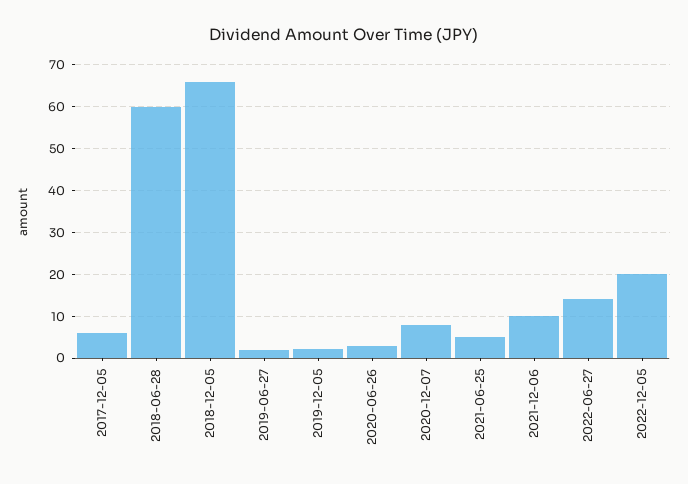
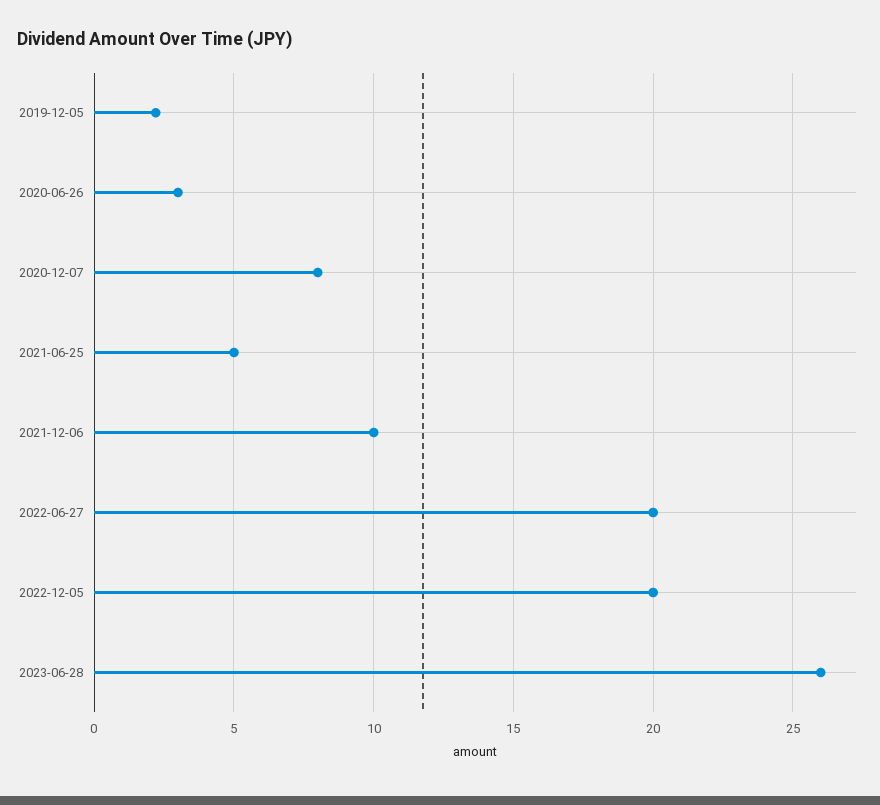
2017-12-05: 6 -> none
2018-06-28: 60 -> none
2018-12-05: 66 -> none
2019-06-27: 2 -> none
2022-06-27: 14 -> 20
2023-06-28: none -> 26

